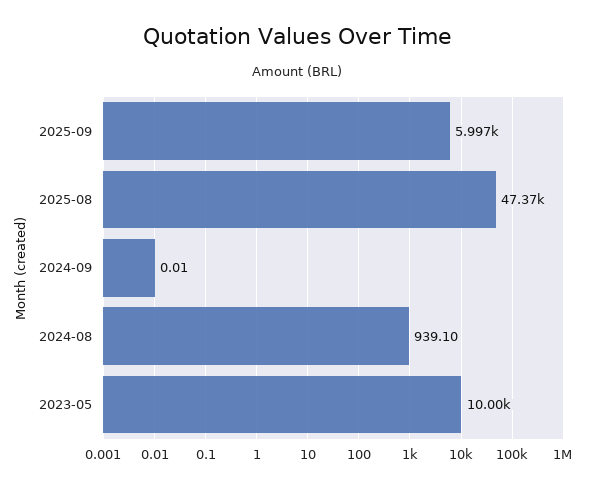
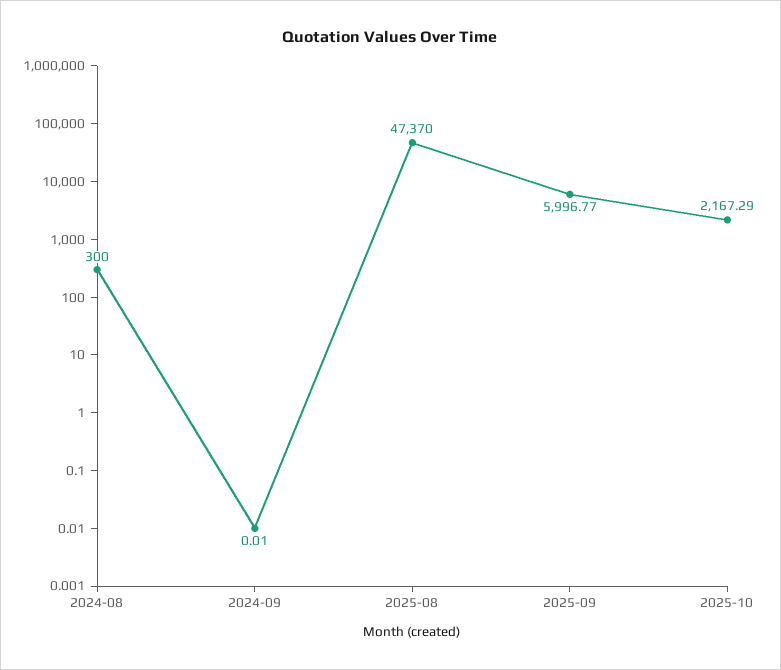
2024-08: 939.1 -> 300
2023-05: 10000 -> none
2025-10: none -> 2167.29

